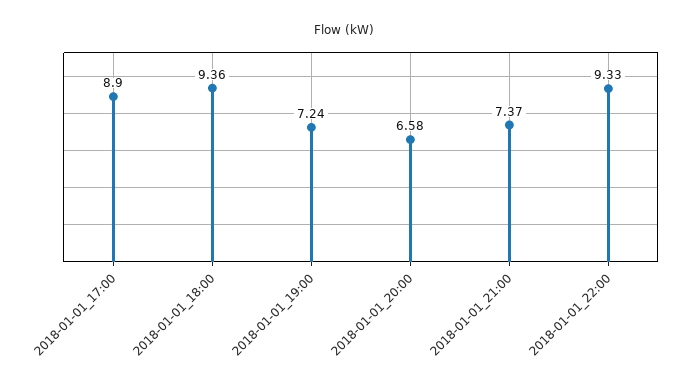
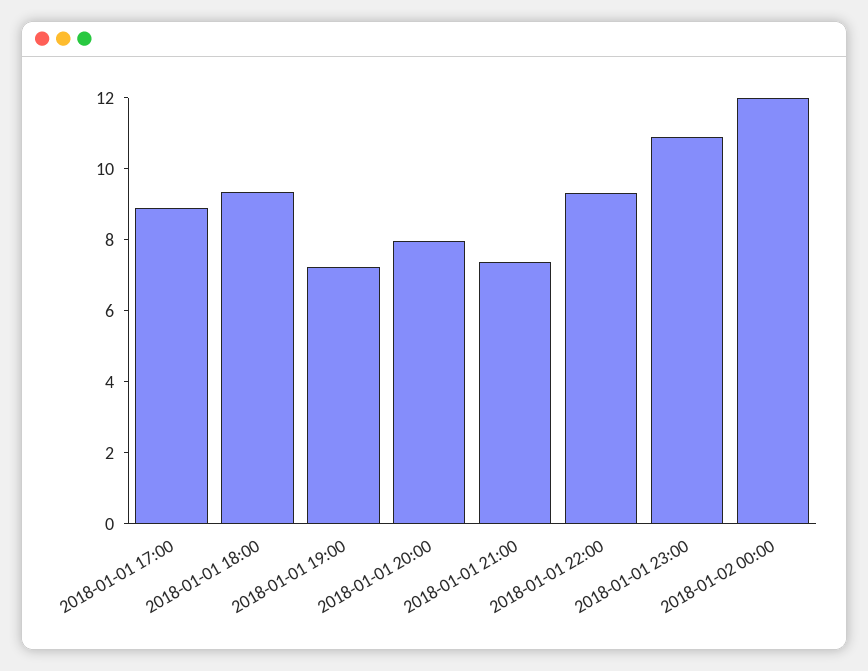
2018-01-01_20:00: 6.58 -> 8
2018-01-01 23:00: none -> 11
2018-01-02 00:00: none -> 12

